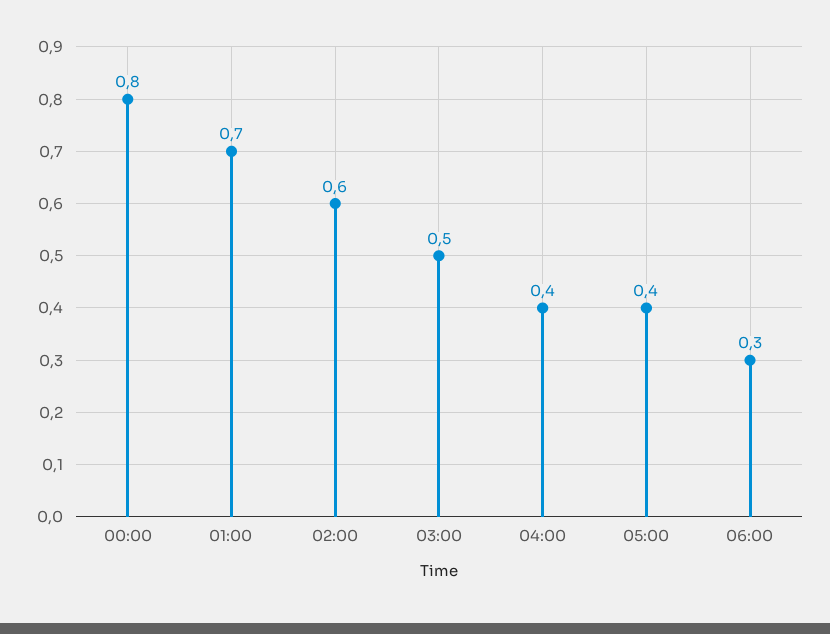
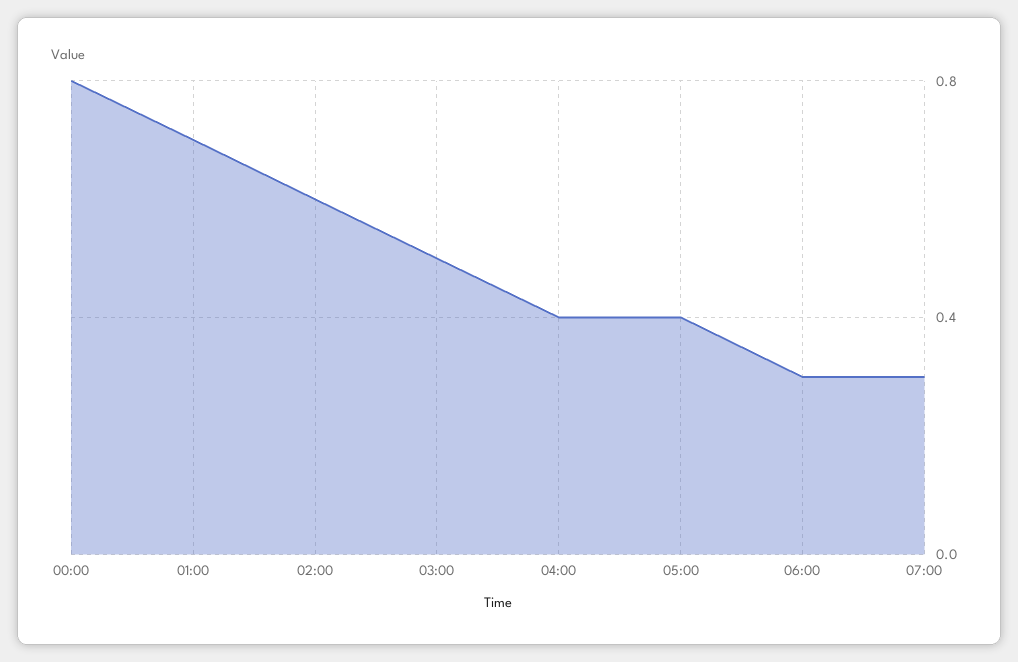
07:00: none -> 0.3

